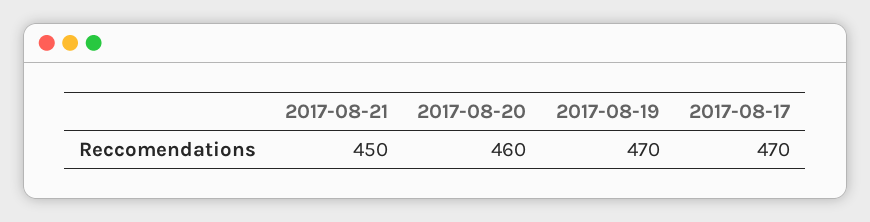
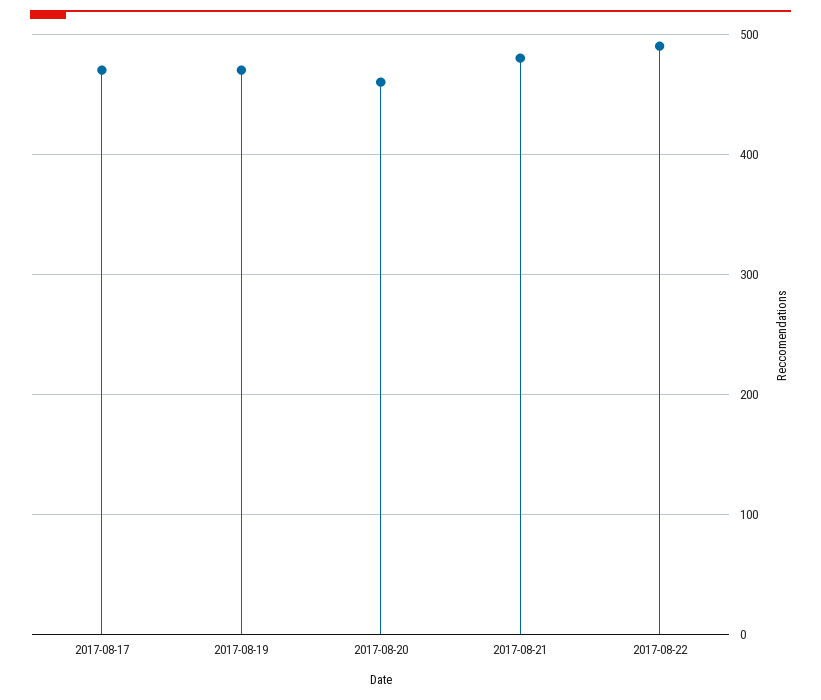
2017-08-21: 450 -> 480
2017-08-22: none -> 490

